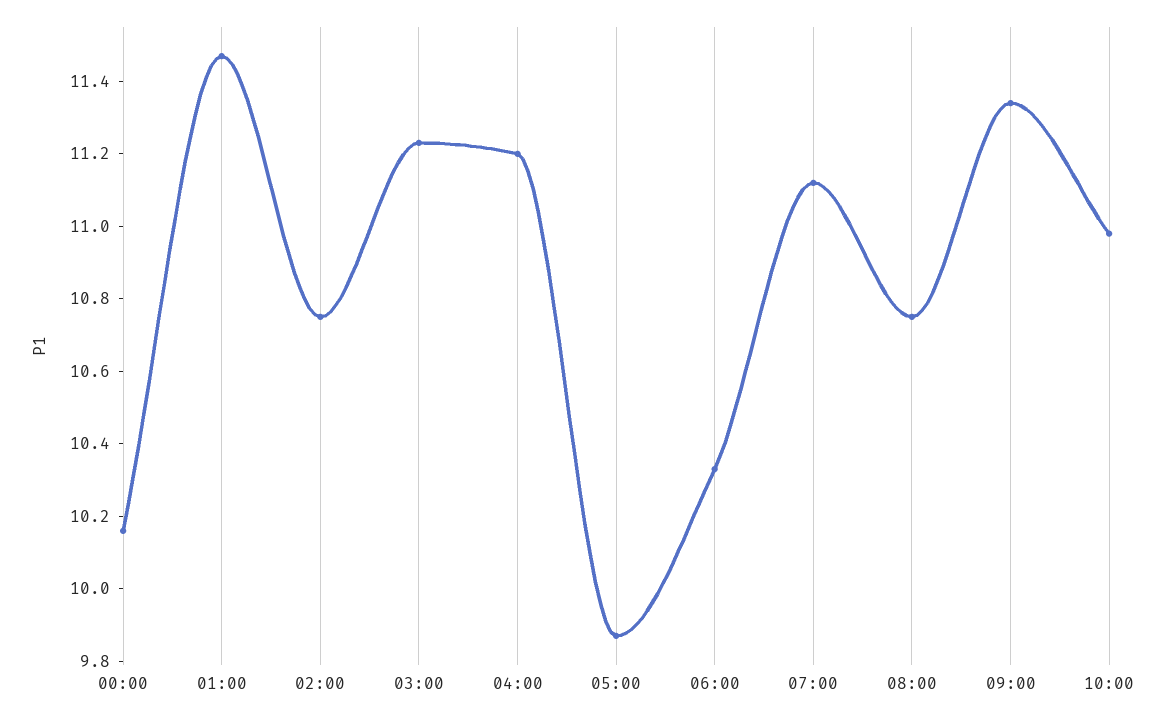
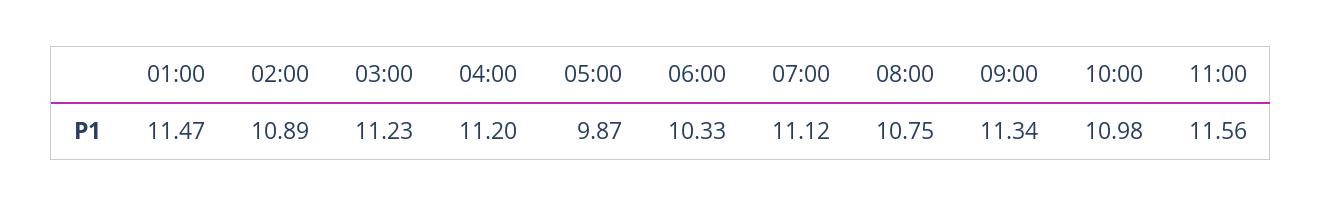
00:00: 10.15 -> none
02:00: 10.75 -> 10.89
11:00: none -> 11.56

